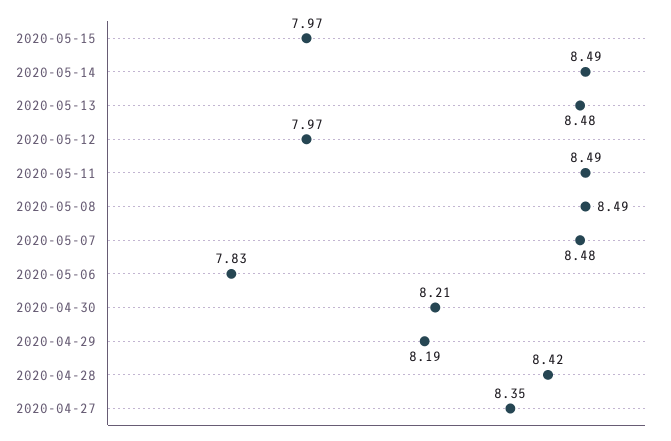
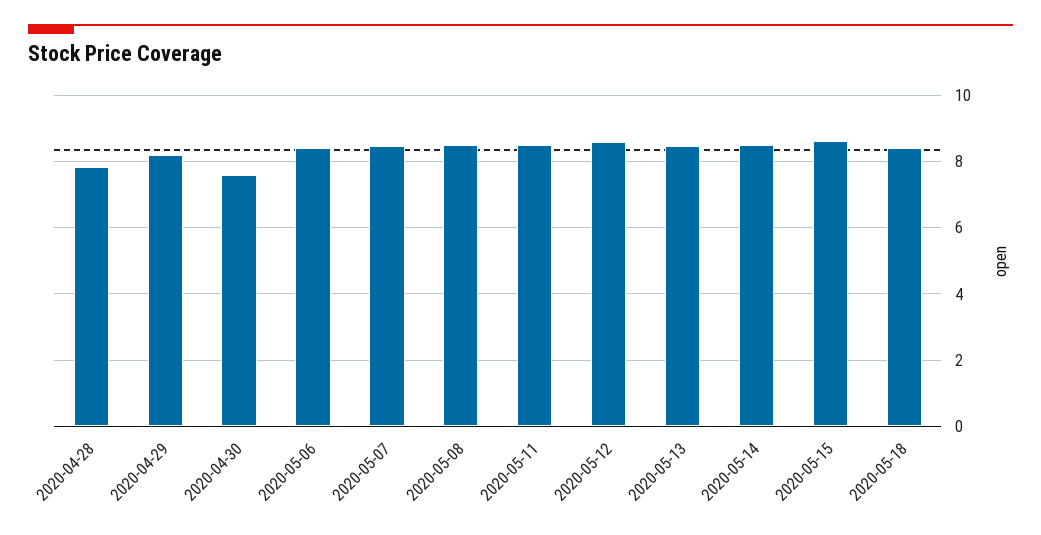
2020-05-15: 7.97 -> 8.6
2020-05-12: 7.97 -> 8.6
2020-05-06: 7.83 -> 8.4
2020-04-30: 8.21 -> 7.6
2020-04-28: 8.42 -> 7.8
2020-04-27: 8.35 -> none
2020-05-18: none -> 8.4

